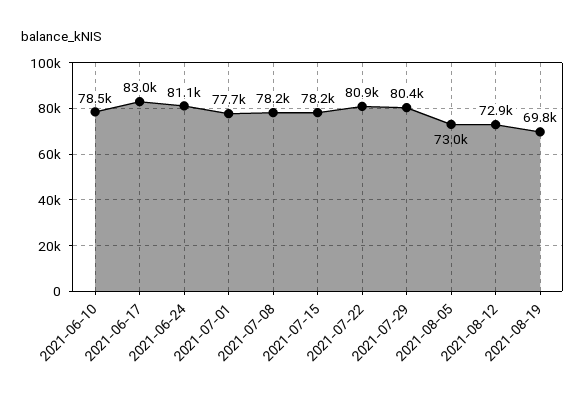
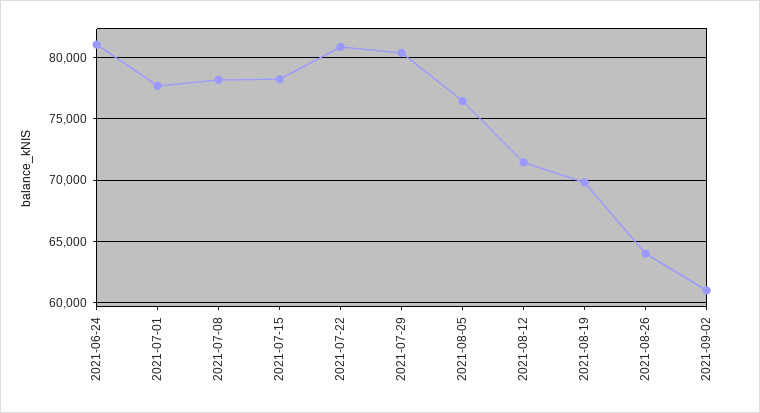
2021-06-10: 78500 -> none
2021-06-17: 83000 -> none
2021-08-05: 73000 -> 76500
2021-08-12: 72900 -> 71500
2021-08-26: none -> 64000
2021-09-02: none -> 61000

